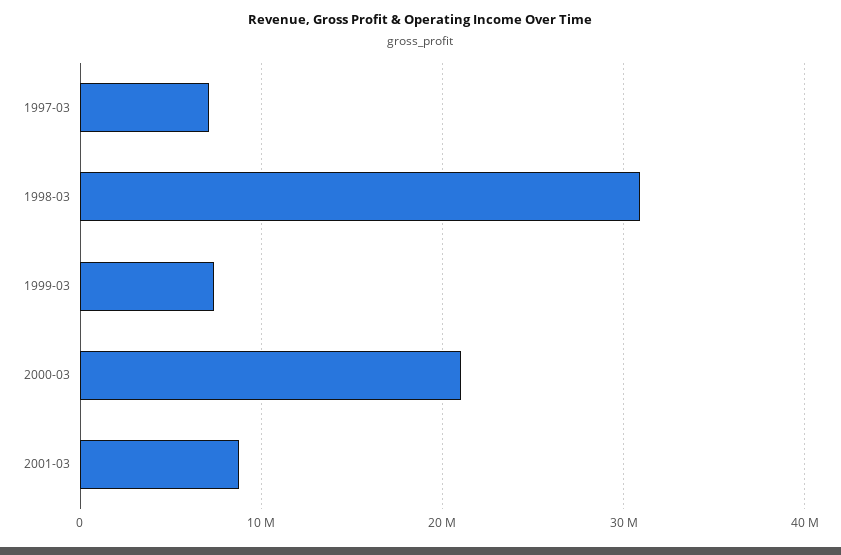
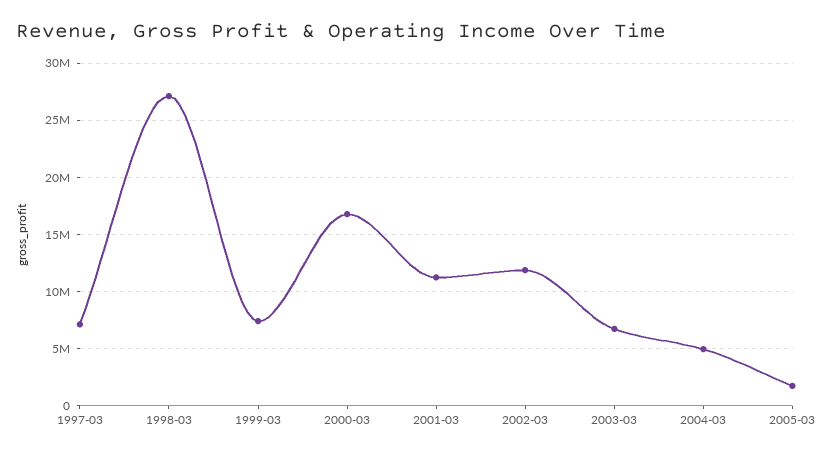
1998-03: 31000000 -> 27000000
2000-03: 21000000 -> 17000000
2001-03: 9000000 -> 11000000
2002-03: none -> 12000000
2003-03: none -> 7000000
2004-03: none -> 5000000
2005-03: none -> 2000000

